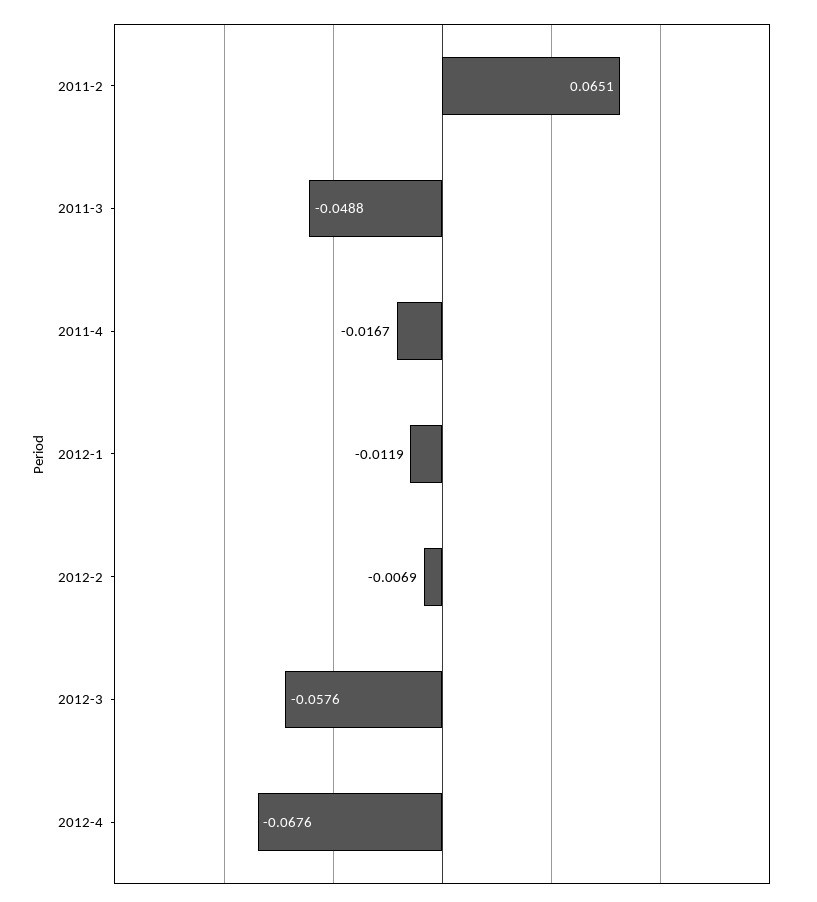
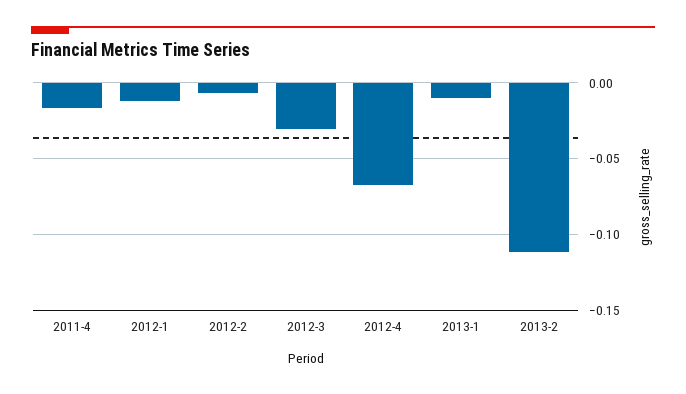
2011-2: 0.0651 -> none
2011-3: -0.0488 -> none
2012-3: -0.0576 -> -0.03
2013-1: none -> -0.01
2013-2: none -> -0.11

